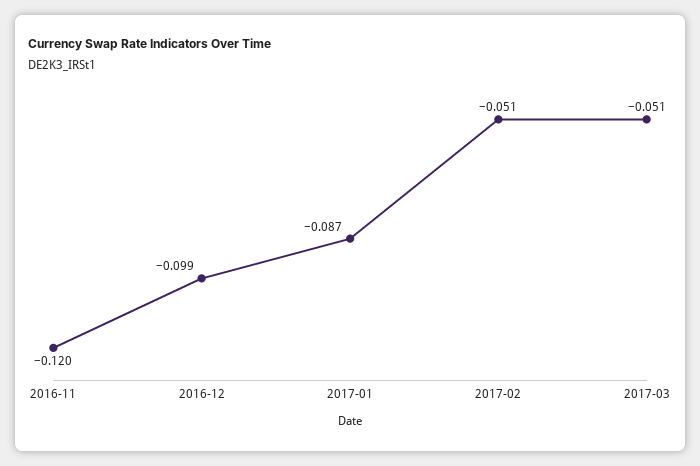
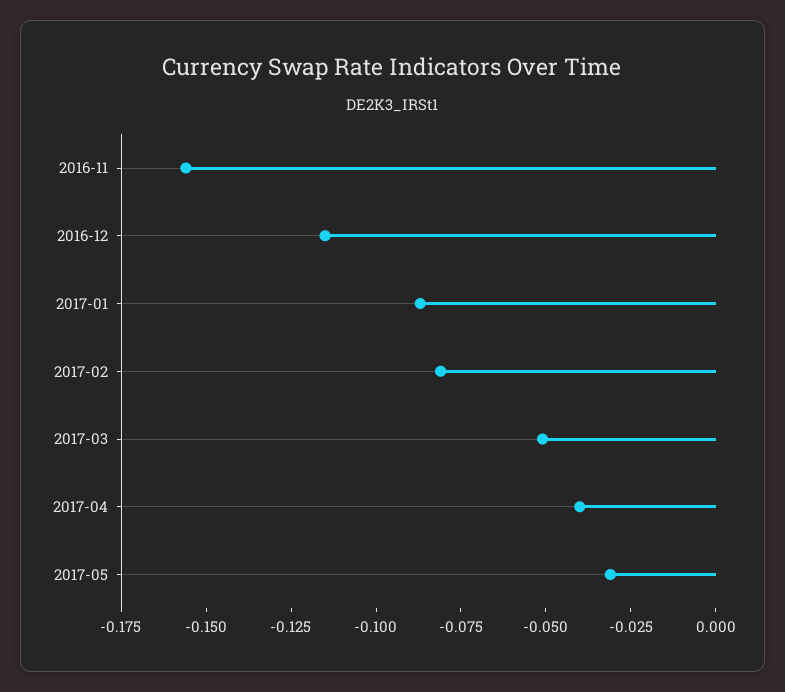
2016-11: -0.12 -> -0.155
2016-12: -0.099 -> -0.115
2017-02: -0.051 -> -0.08
2017-04: none -> -0.04
2017-05: none -> -0.03

